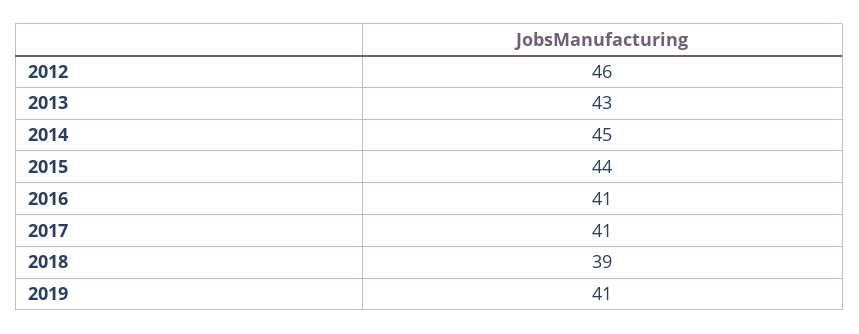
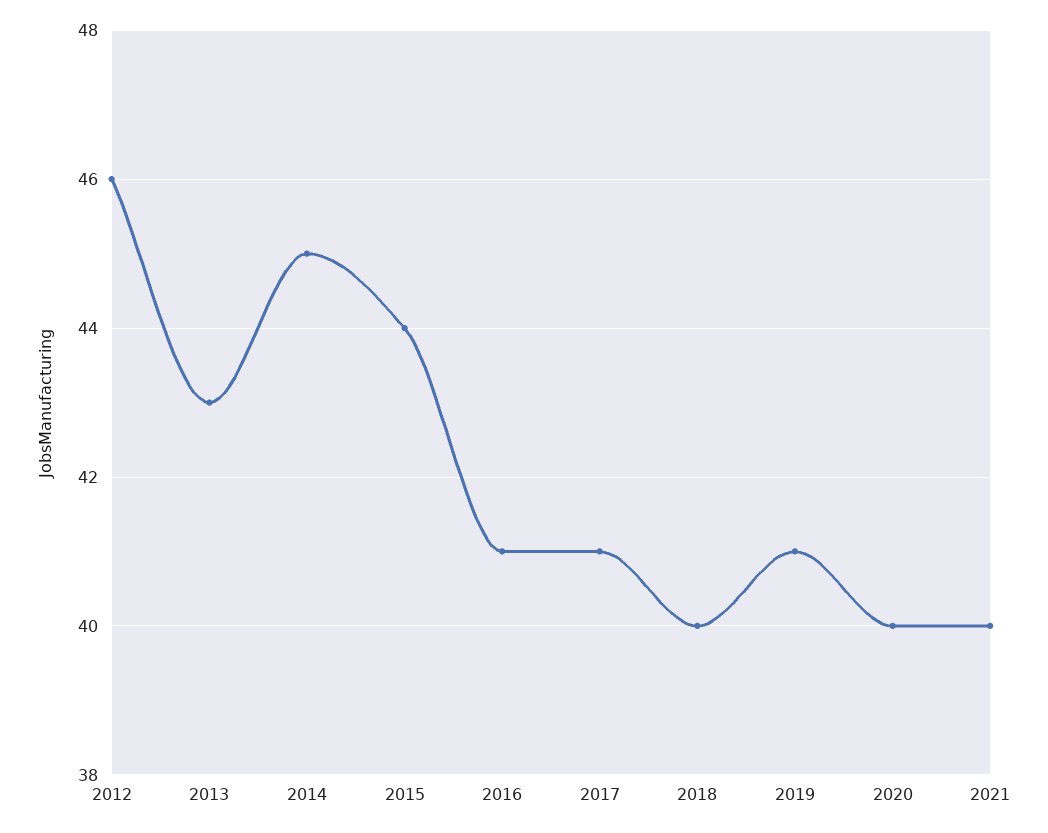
2018: 39 -> 40
2020: none -> 40
2021: none -> 40

